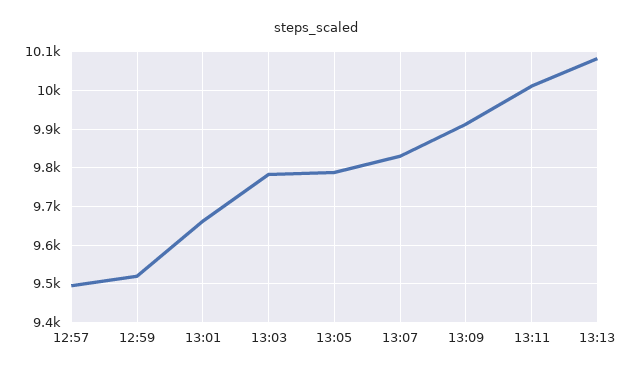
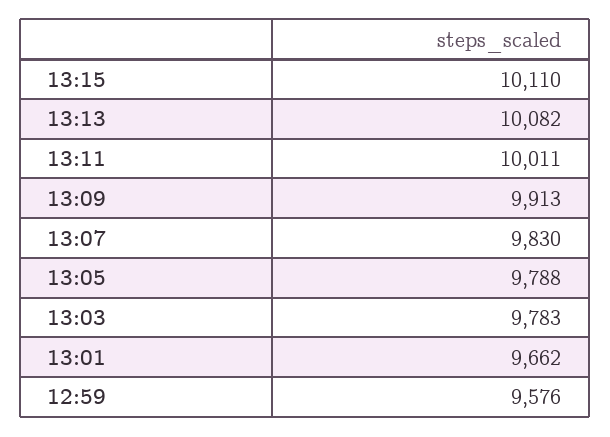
12:57: 9500 -> none
12:59: 9520 -> 9576
13:15: none -> 10110

